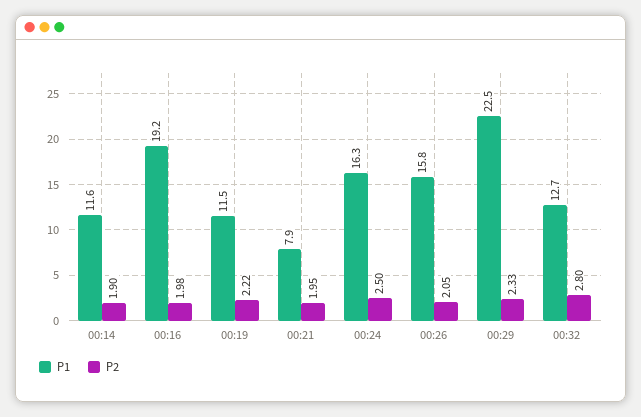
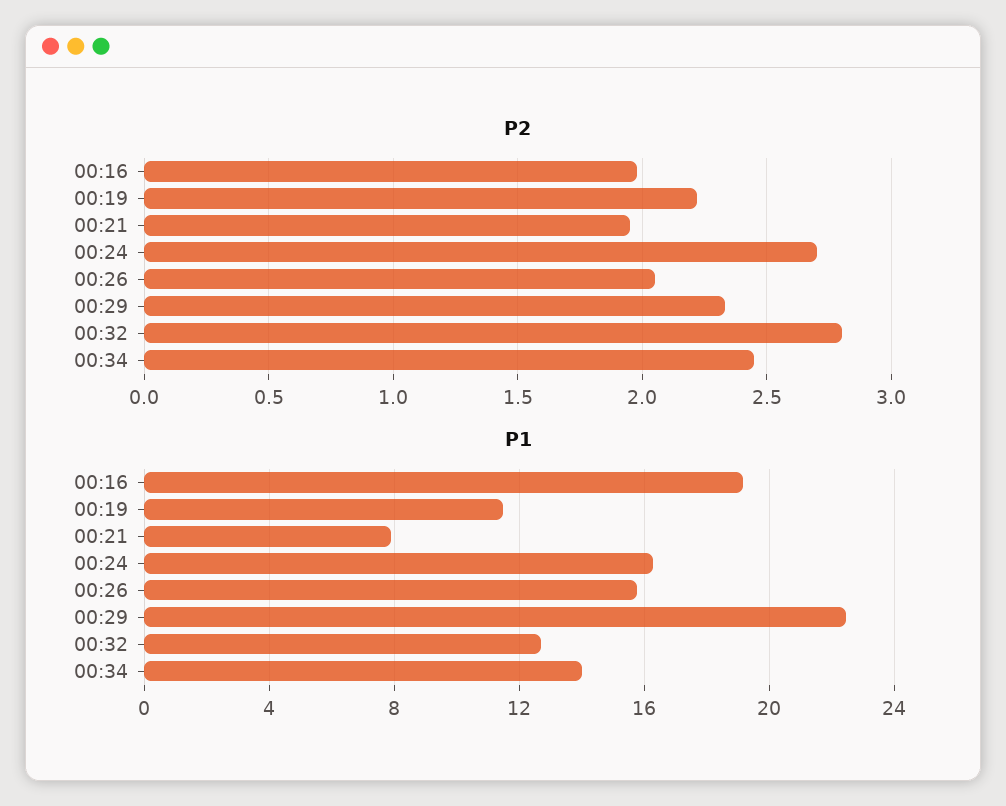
P1, 00:14: 11.6 -> none
P2, 00:14: 1.9 -> none
P2, 00:24: 2.5 -> 2.7
P2, 00:34: none -> 2.45
P1, 00:34: none -> 14

